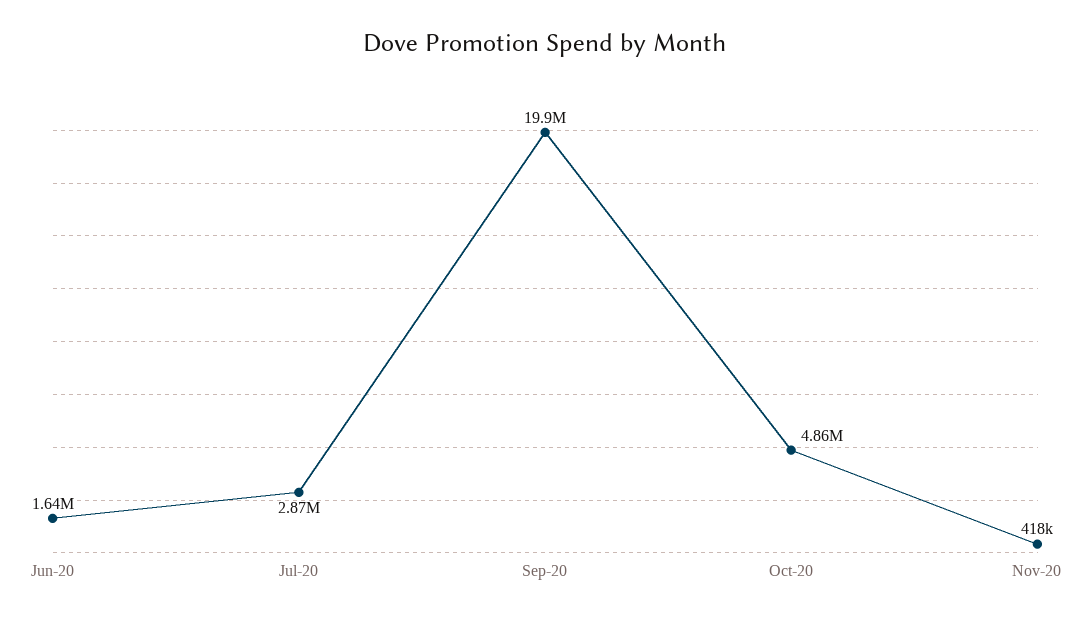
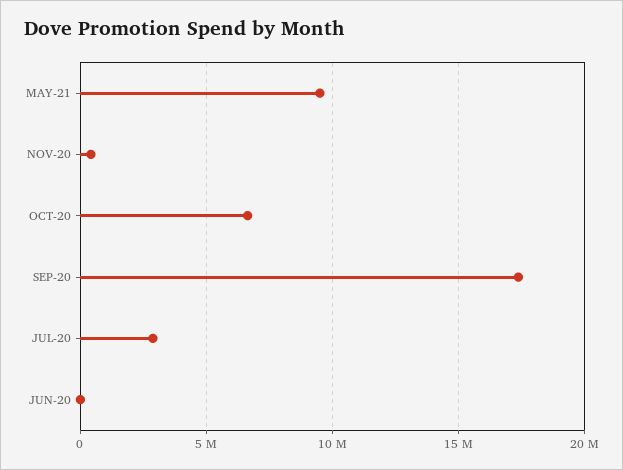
Jun-20: 1640000 -> 0
Sep-20: 19900000 -> 17500000
Oct-20: 4860000 -> 6500000
MAY-21: none -> 9500000

